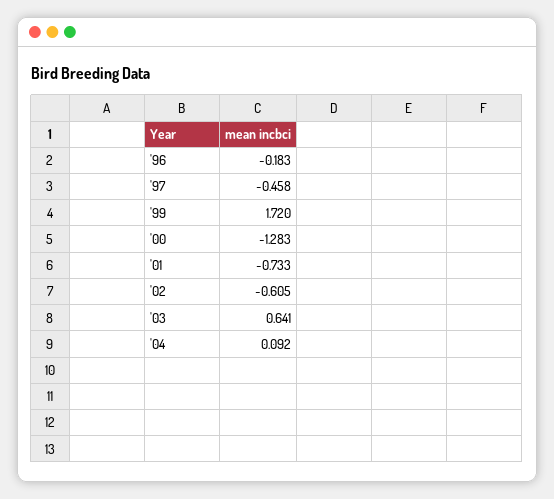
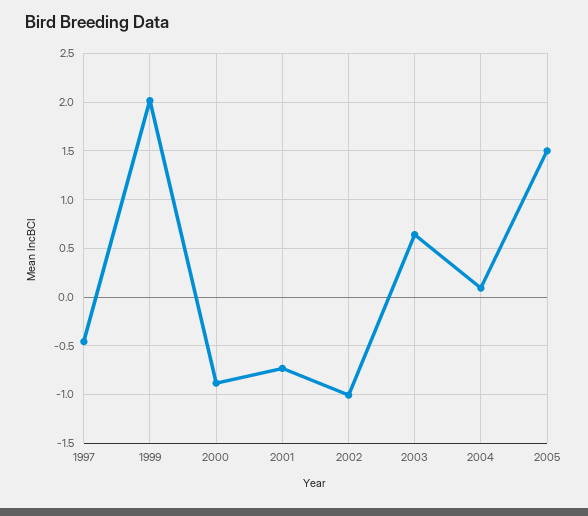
'96: -0.183 -> none
'99: 1.72 -> 2
'00: -1.283 -> -0.9
'02: -0.605 -> -1
2005: none -> 1.5

